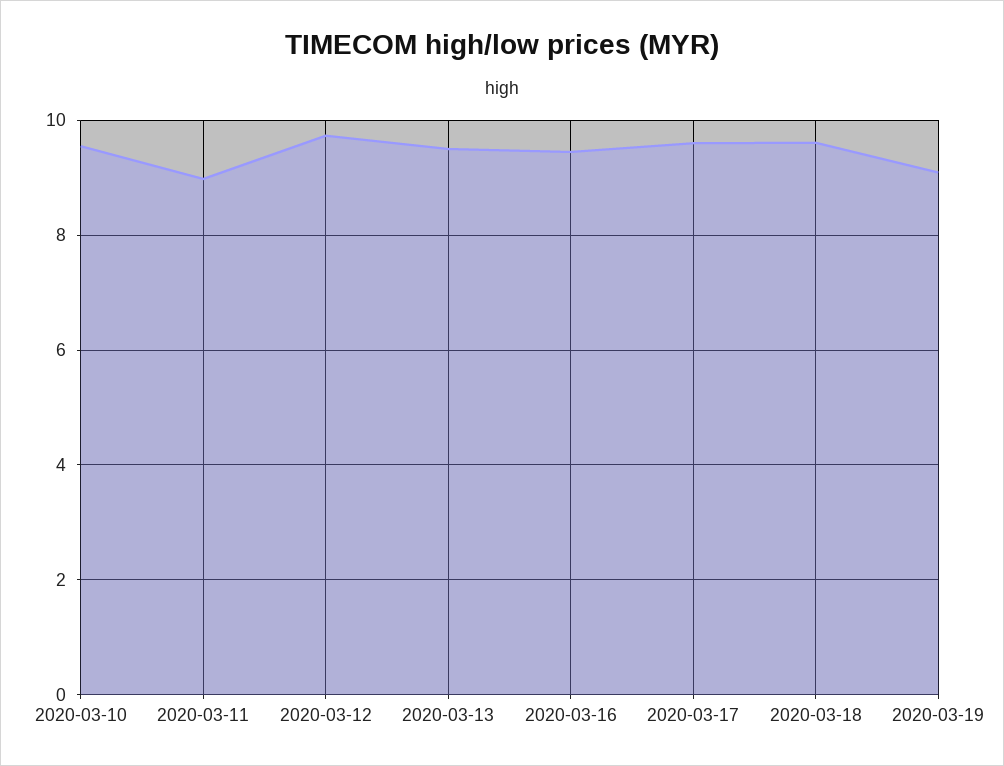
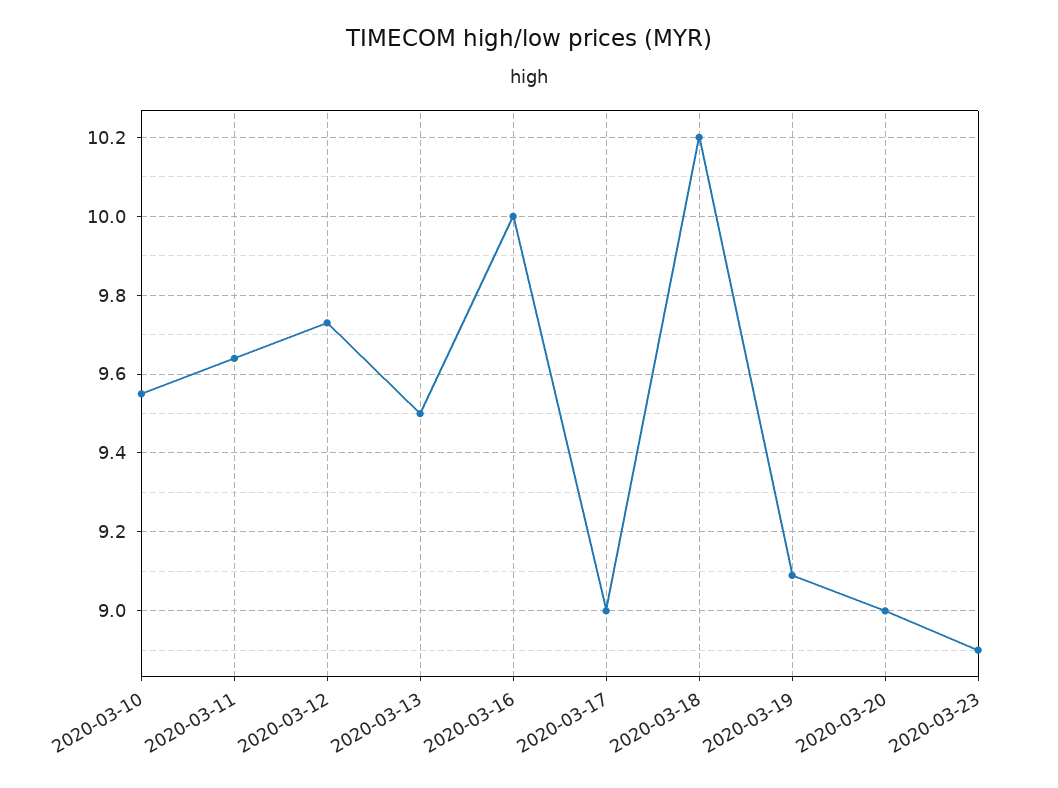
2020-03-11: 9 -> 9.65
2020-03-16: 9.4 -> 10
2020-03-17: 9.6 -> 9
2020-03-18: 9.6 -> 10.2
2020-03-20: none -> 9
2020-03-23: none -> 8.9

